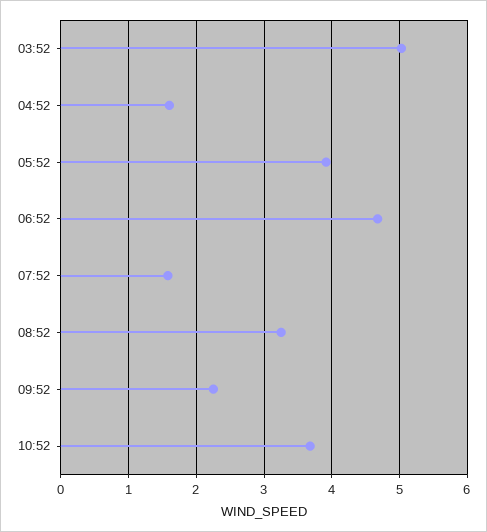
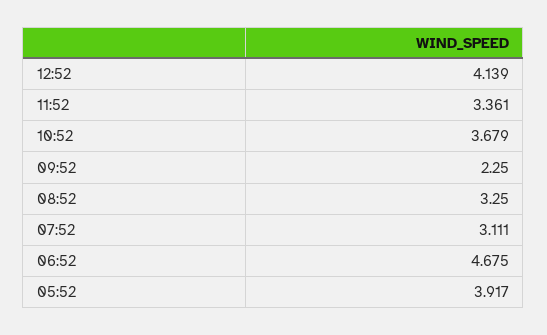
03:52: 5 -> none
04:52: 1.6 -> none
07:52: 1.6 -> 3.111
12:52: none -> 4.139
11:52: none -> 3.361

